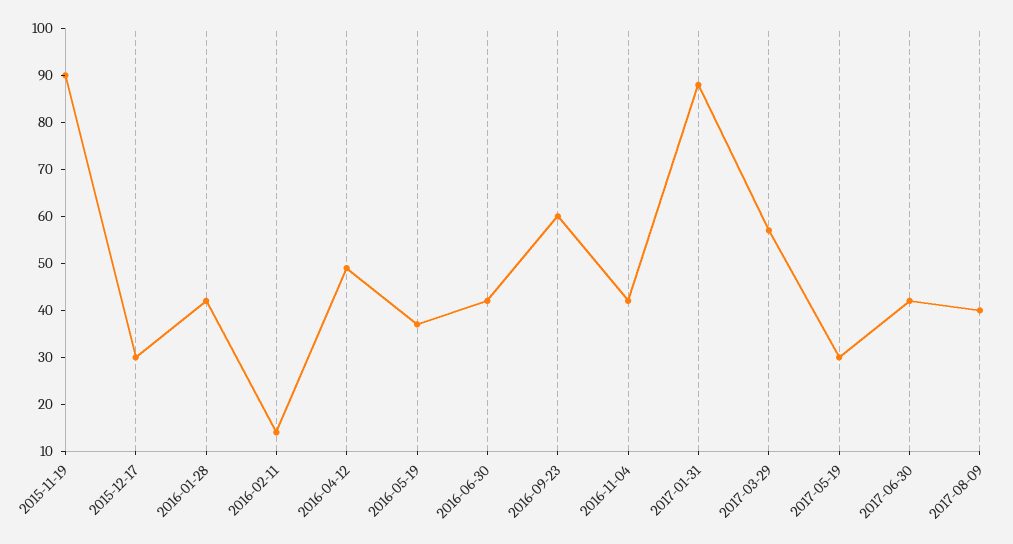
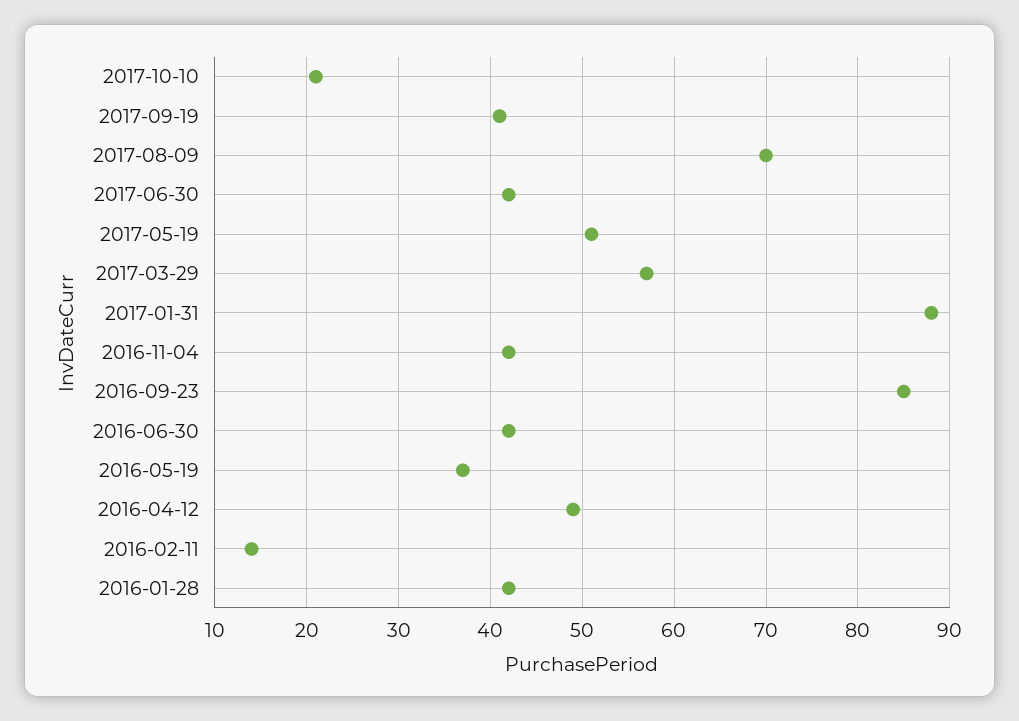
2015-11-19: 90 -> none
2015-12-17: 30 -> none
2016-09-23: 60 -> 85
2017-05-19: 30 -> 51
2017-08-09: 40 -> 70
2017-10-10: none -> 21
2017-09-19: none -> 41

